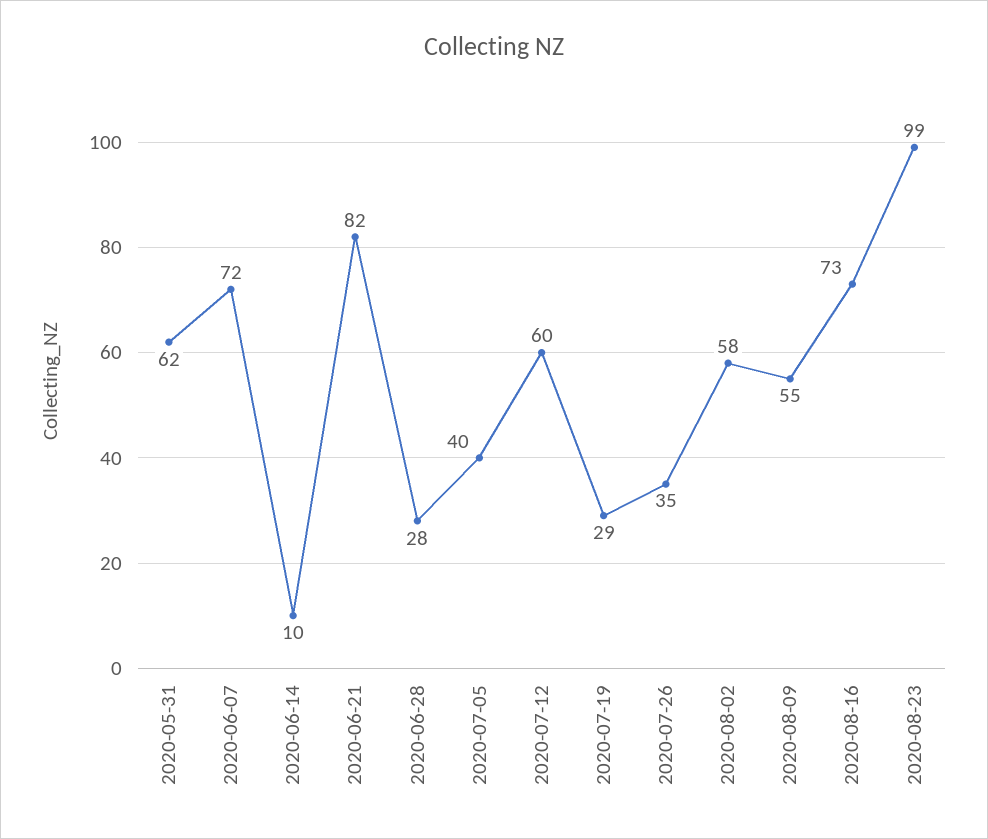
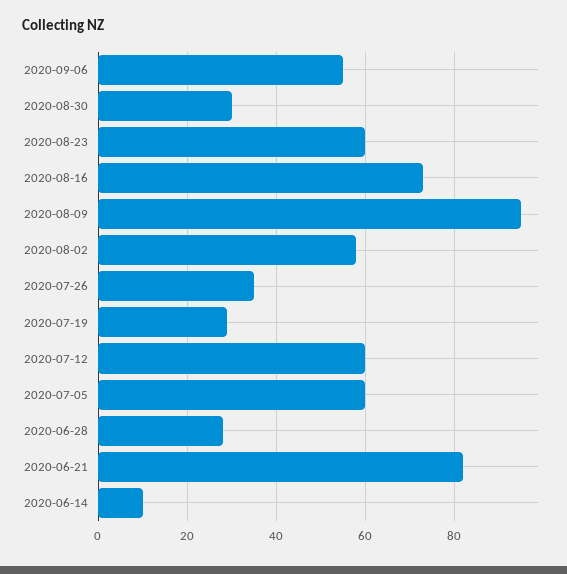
2020-05-31: 62 -> none
2020-06-07: 72 -> none
2020-07-05: 40 -> 60
2020-08-09: 55 -> 95
2020-08-23: 99 -> 60
2020-09-06: none -> 55
2020-08-30: none -> 30

